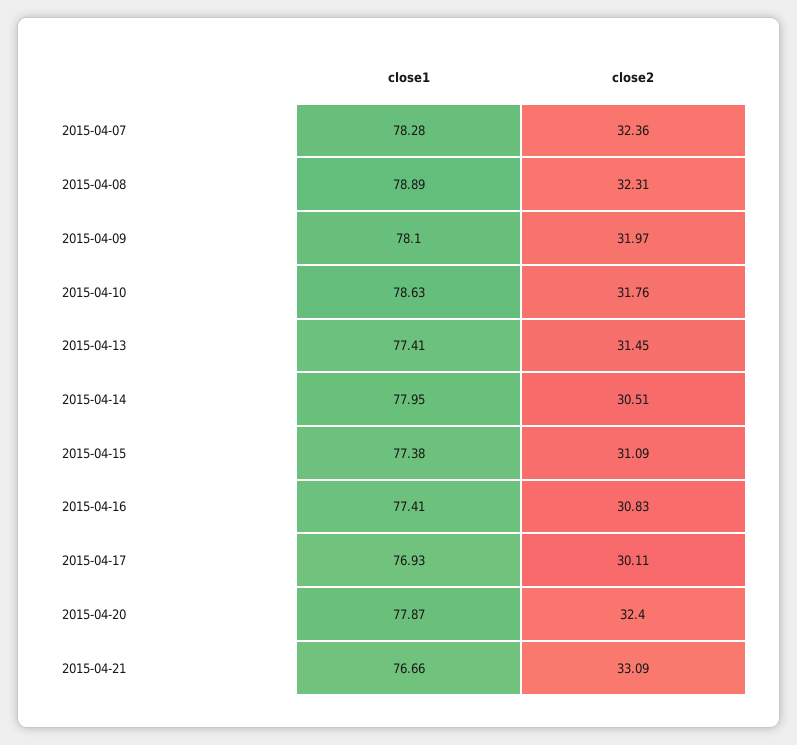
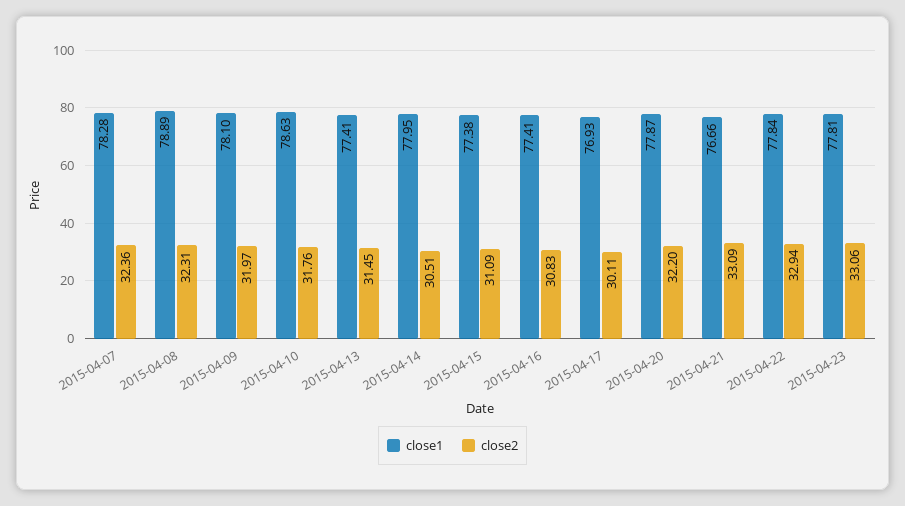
close2, 2015-04-20: 32.4 -> 32.2
close1, 2015-04-22: none -> 77.84
close2, 2015-04-22: none -> 32.94
close1, 2015-04-23: none -> 77.81
close2, 2015-04-23: none -> 33.06

